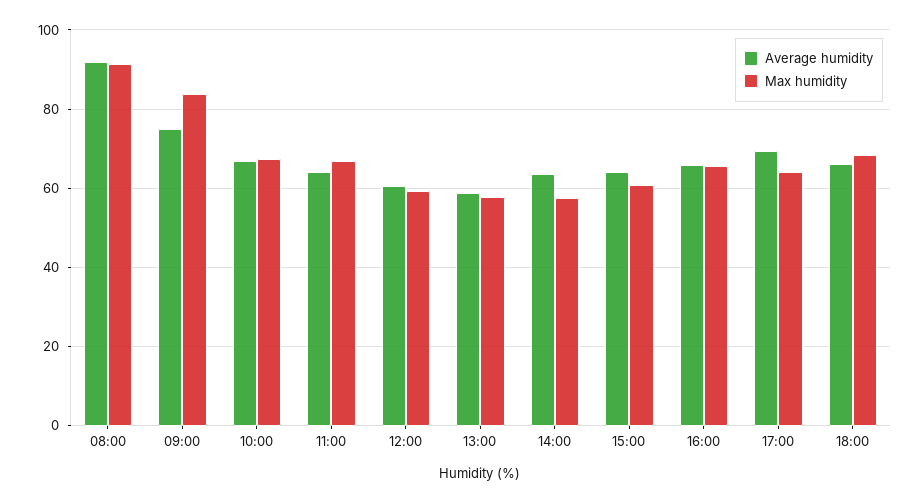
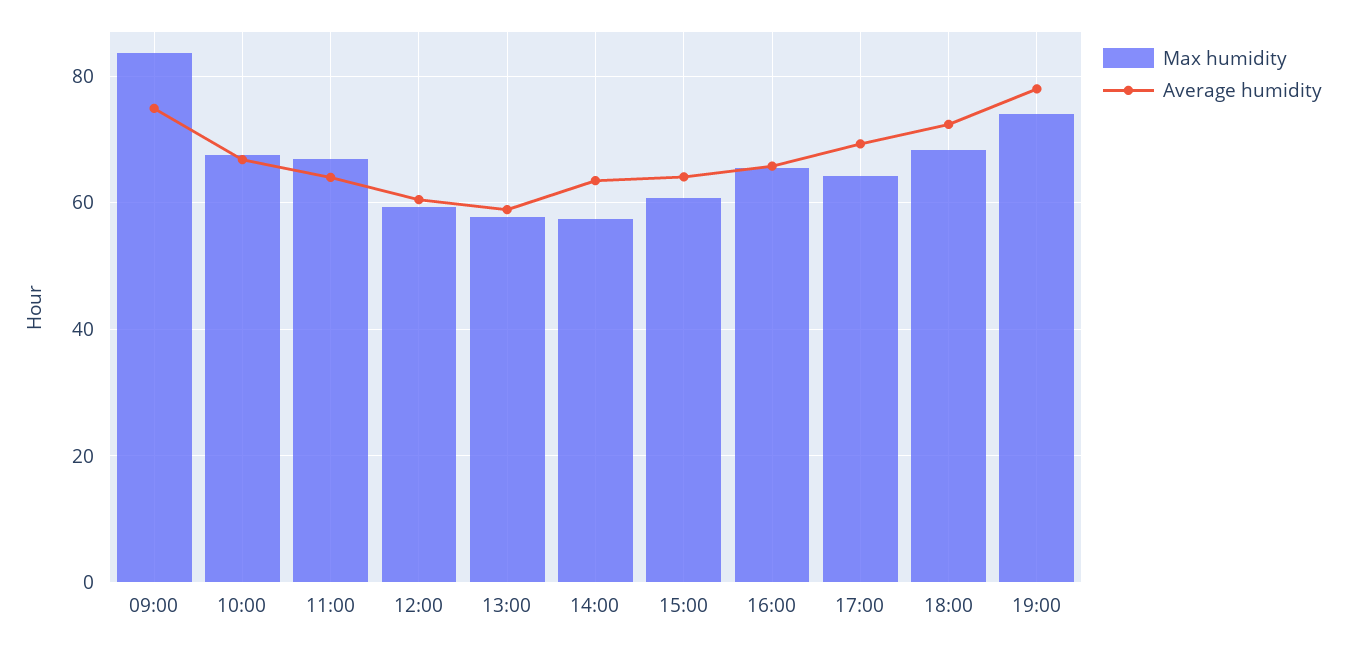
Average humidity, 08:00: 92 -> none
Max humidity, 08:00: 92 -> none
Average humidity, 18:00: 66 -> 72
Max humidity, 19:00: none -> 74
Average humidity, 19:00: none -> 78

